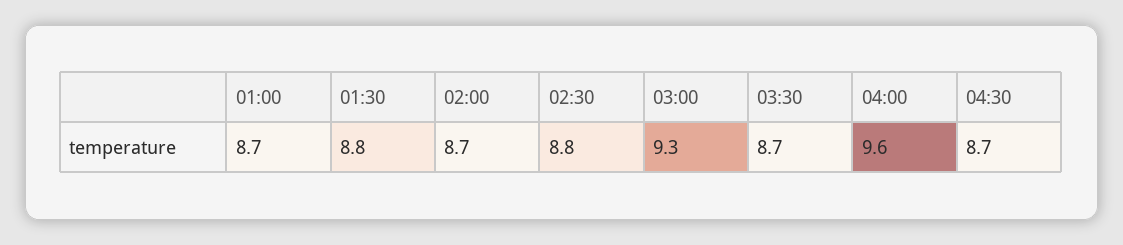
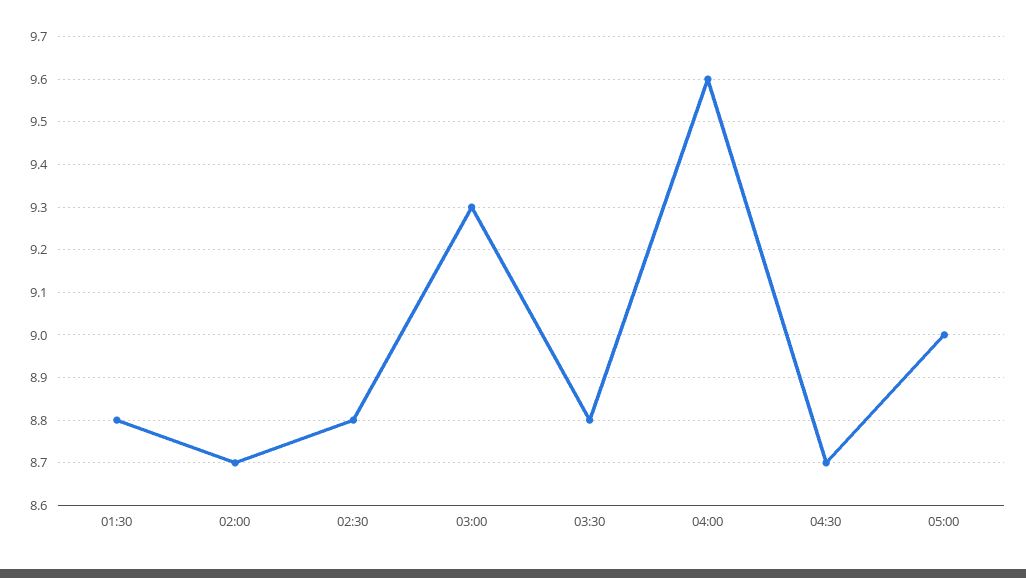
01:00: 8.7 -> none
03:30: 8.7 -> 8.8
05:00: none -> 9

